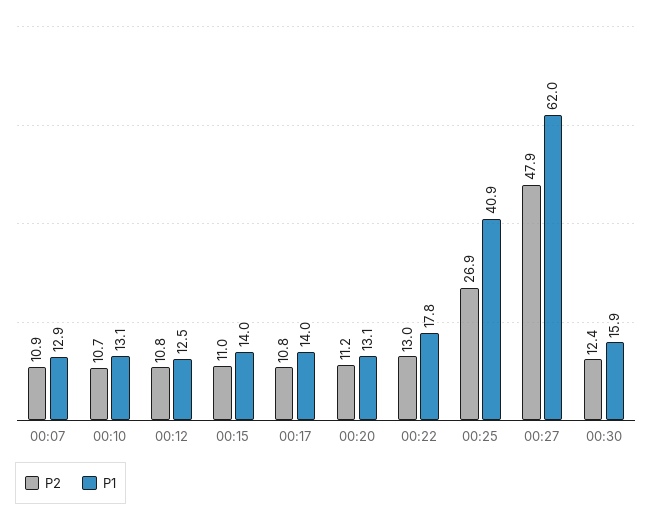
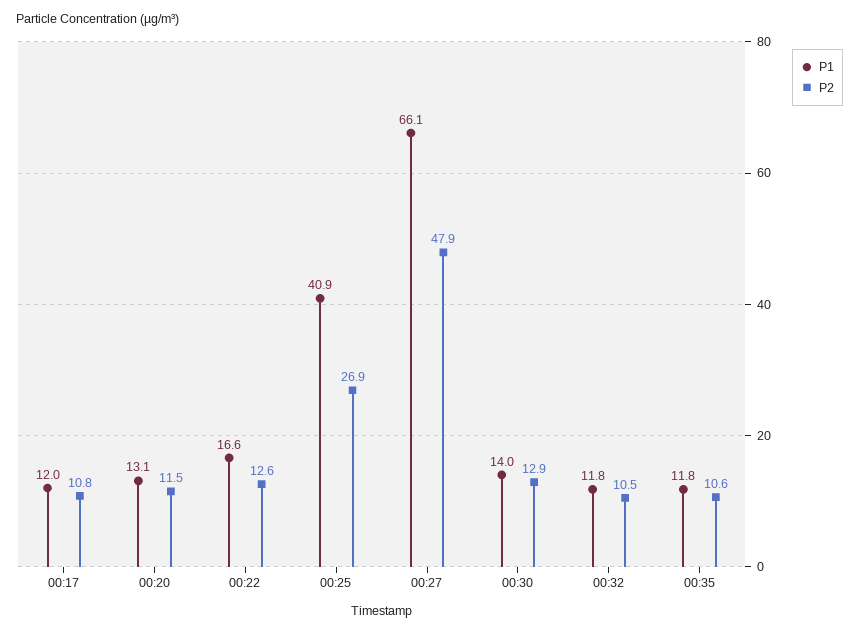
P2, 00:07: 10.9 -> none
P1, 00:07: 12.9 -> none
P2, 00:10: 10.7 -> none
P1, 00:10: 13.1 -> none
P2, 00:12: 10.8 -> none
P1, 00:12: 12.5 -> none
P2, 00:15: 11 -> none
P1, 00:15: 14 -> none
P1, 00:17: 14 -> 12
P2, 00:20: 11.2 -> 11.5
P2, 00:22: 13 -> 12.6
P1, 00:22: 17.8 -> 16.6
P1, 00:27: 62 -> 66.1
P2, 00:30: 12.4 -> 12.9
P1, 00:30: 15.9 -> 14
P1, 00:32: none -> 11.8
P2, 00:32: none -> 10.5
P1, 00:35: none -> 11.8
P2, 00:35: none -> 10.6

